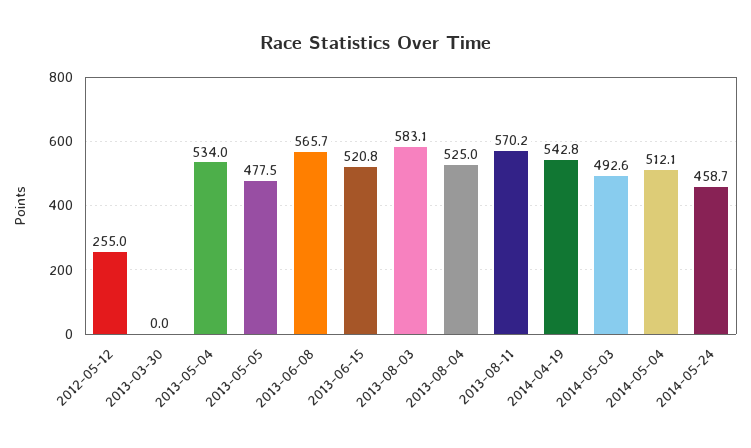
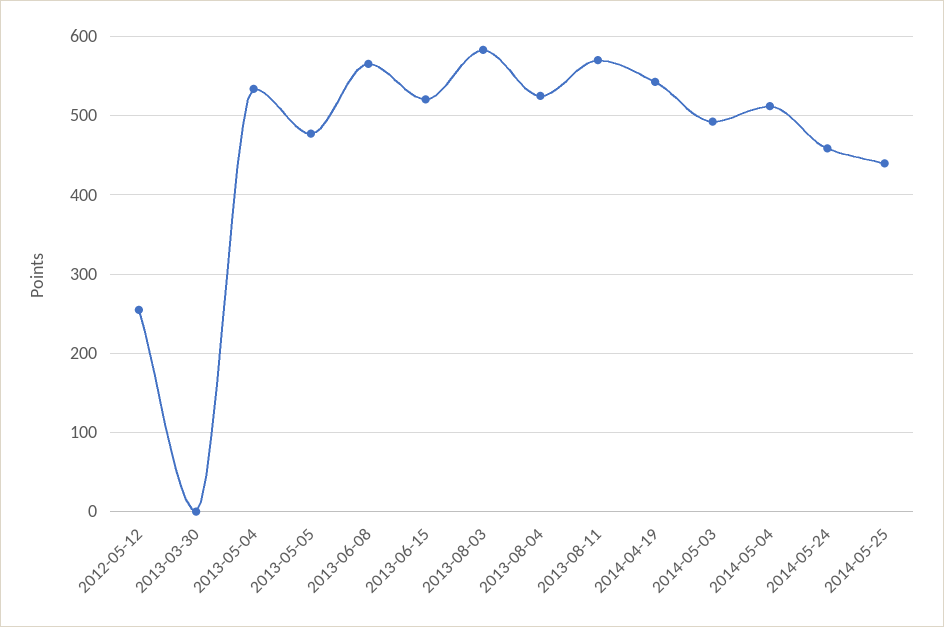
2014-05-25: none -> 440

